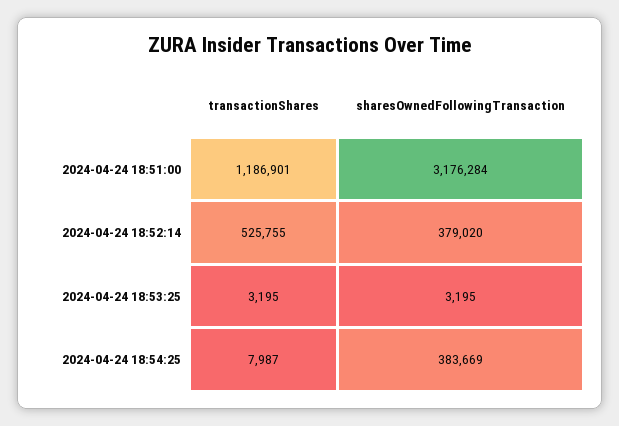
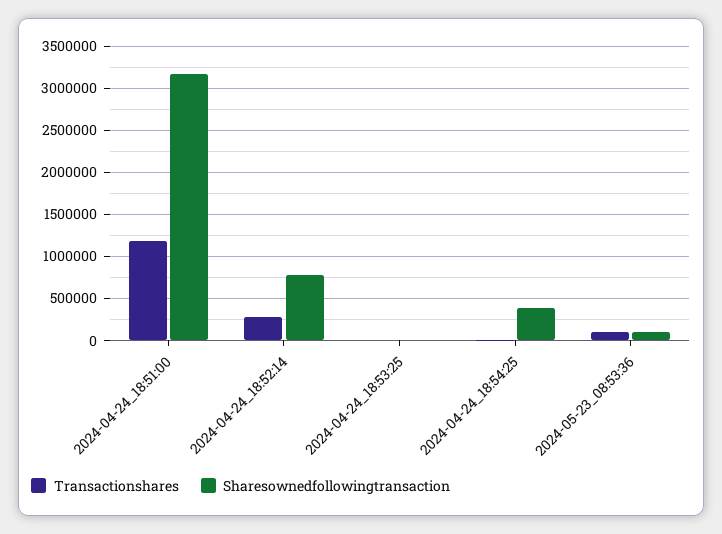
transactionShares, 2024-04-24 18:52:14: 525755 -> 300000
sharesOwnedFollowingTransaction, 2024-04-24 18:52:14: 379020 -> 800000
transactionShares, 2024-05-23_08:53:36: none -> 100000
sharesOwnedFollowingTransaction, 2024-05-23_08:53:36: none -> 100000

